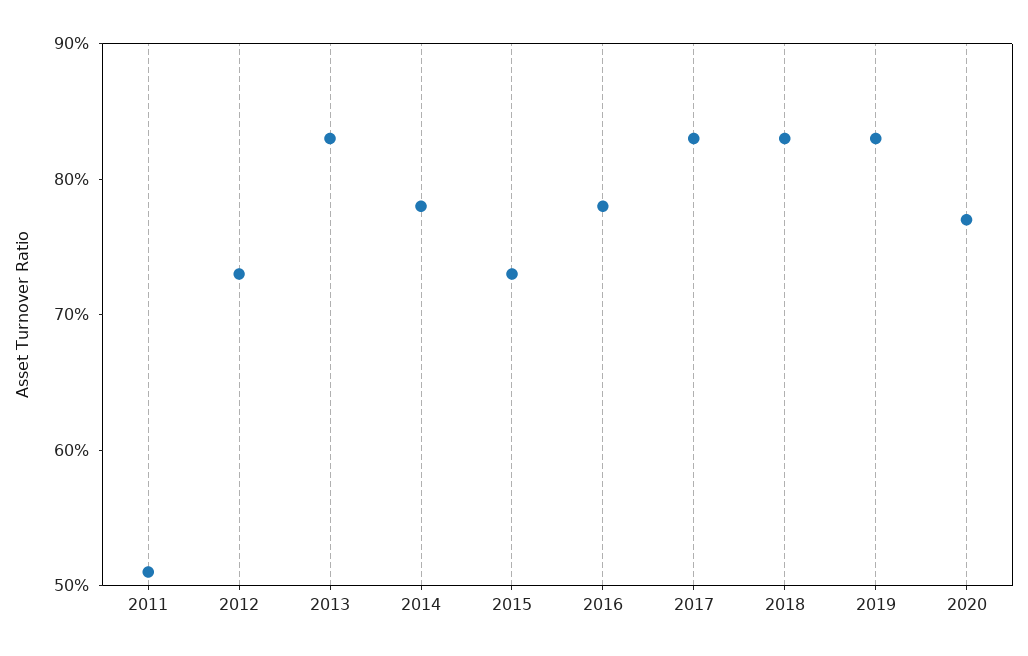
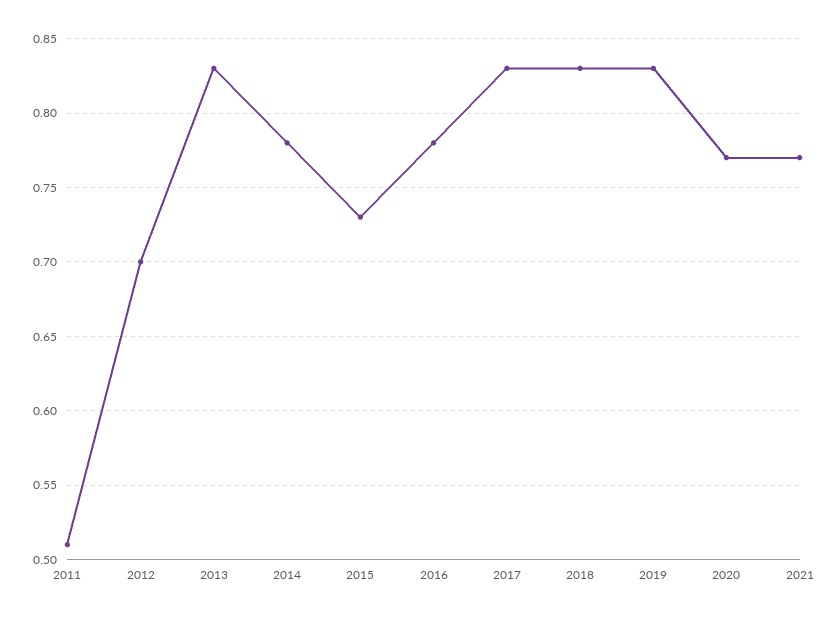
2012: 0.73 -> 0.7
2021: none -> 0.77

